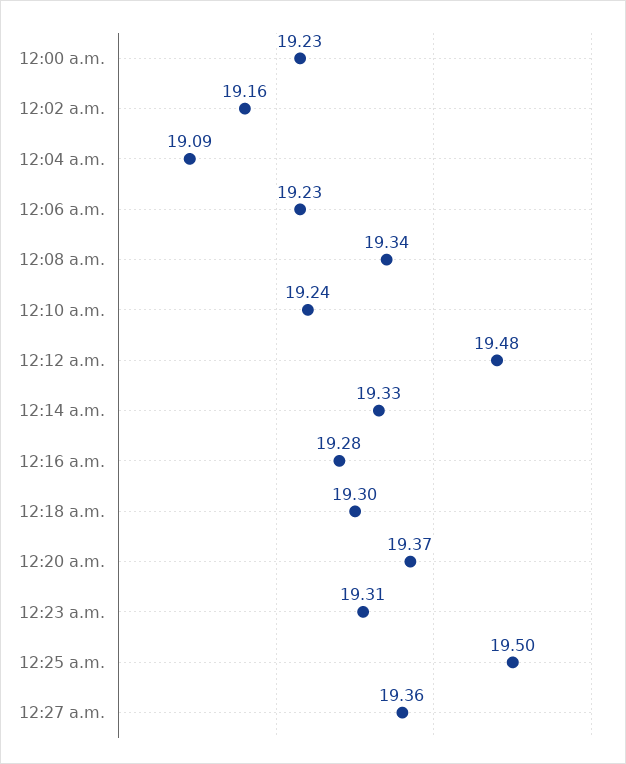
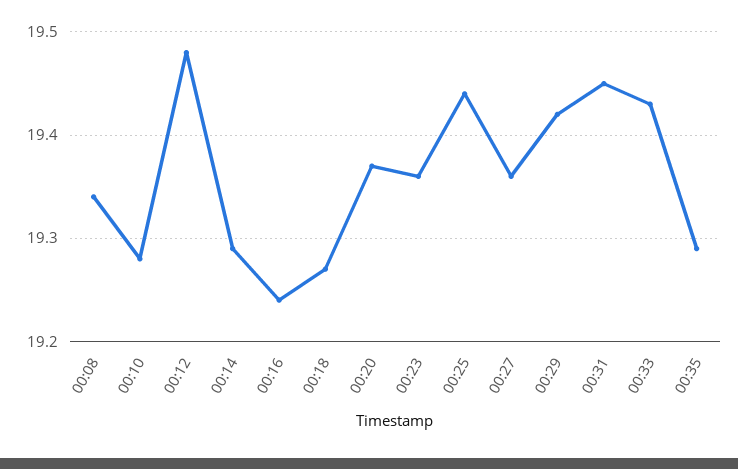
12:00 a.m.: 19.23 -> none
12:02 a.m.: 19.16 -> none
12:04 a.m.: 19.09 -> none
12:06 a.m.: 19.23 -> none
12:10 a.m.: 19.24 -> 19.28
12:14 a.m.: 19.33 -> 19.29
12:16 a.m.: 19.28 -> 19.24
12:18 a.m.: 19.3 -> 19.27
12:23 a.m.: 19.31 -> 19.36
12:25 a.m.: 19.5 -> 19.44
00:29: none -> 19.42
00:31: none -> 19.45
00:33: none -> 19.43
00:35: none -> 19.29

